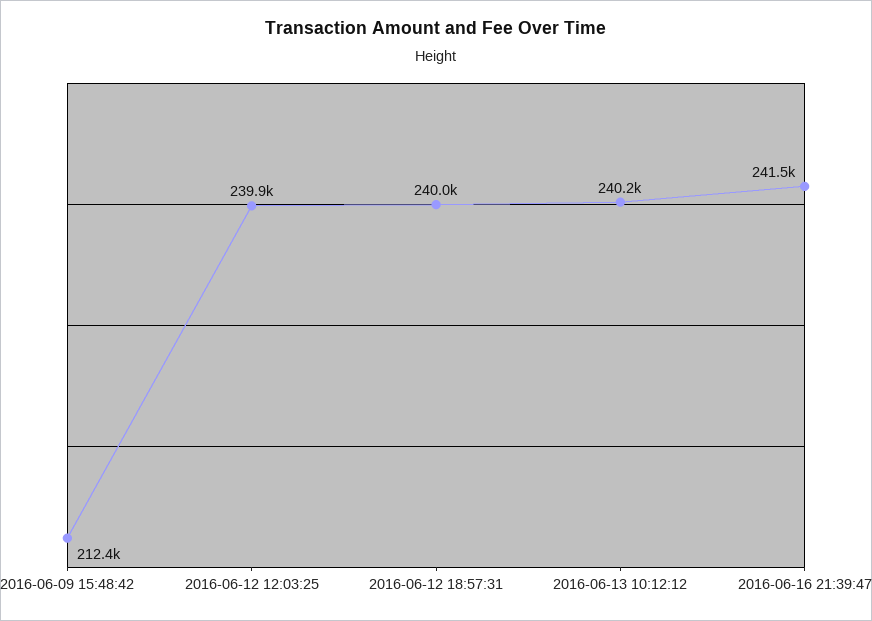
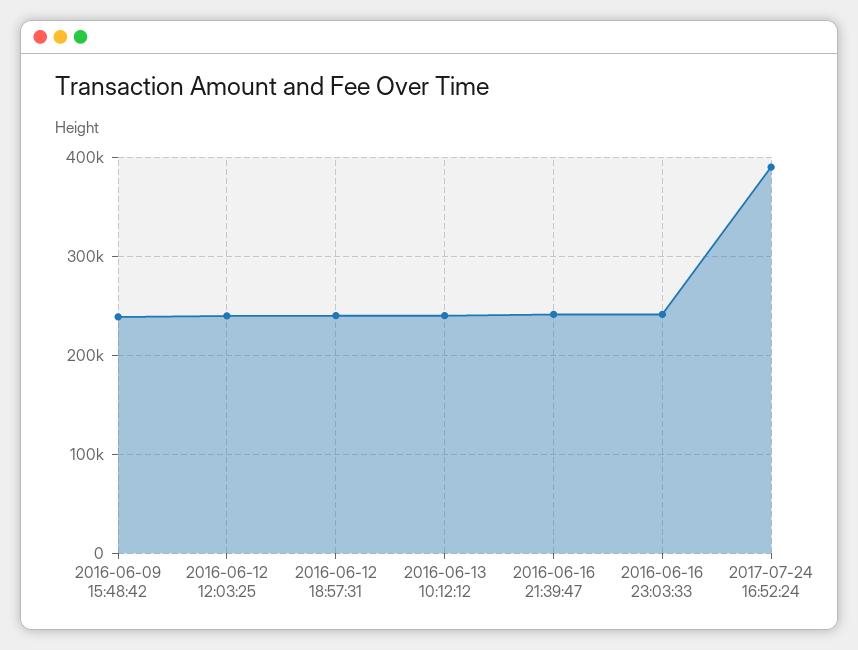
2016-06-09 15:48:42: 212400 -> 240000
2016-06-16 23:03:33: none -> 240000
2017-07-24 16:52:24: none -> 390000

